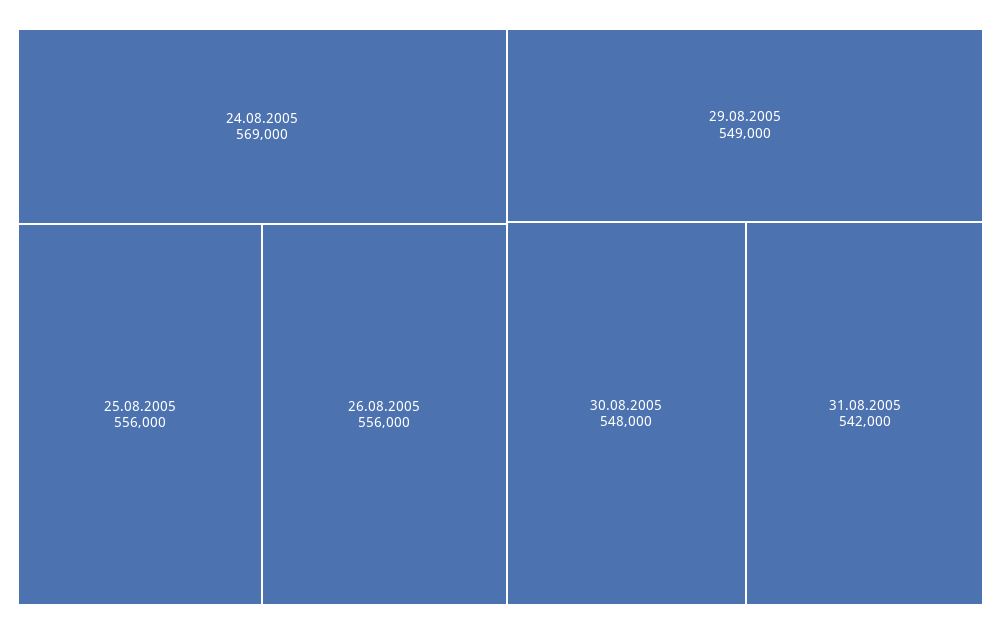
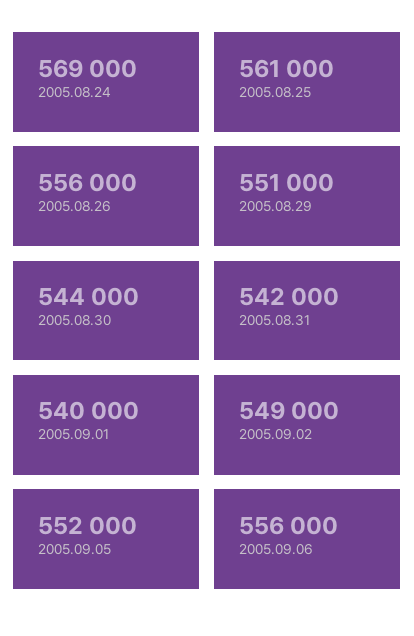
25.08.2005: 556000 -> 561000
29.08.2005: 549000 -> 551000
30.08.2005: 548000 -> 544000
2005.09.01: none -> 540000
2005.09.02: none -> 549000
2005.09.05: none -> 552000
2005.09.06: none -> 556000

